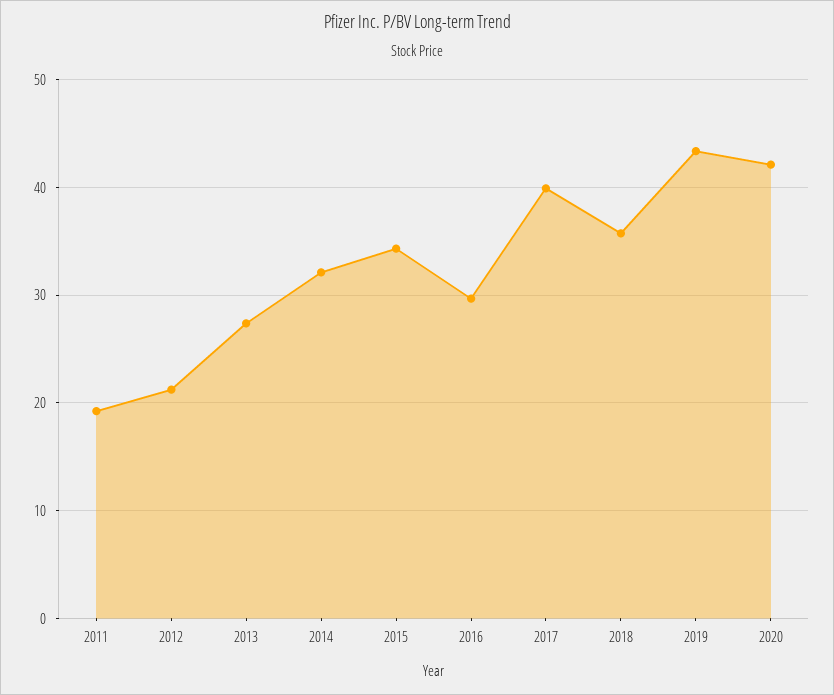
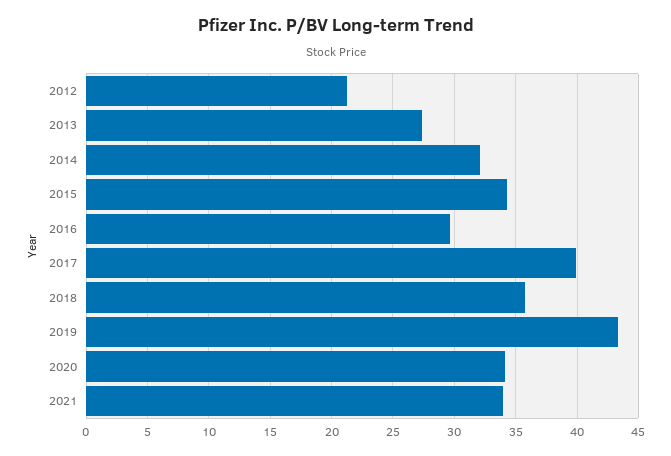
2011: 19 -> none
2020: 42 -> 34
2021: none -> 34

